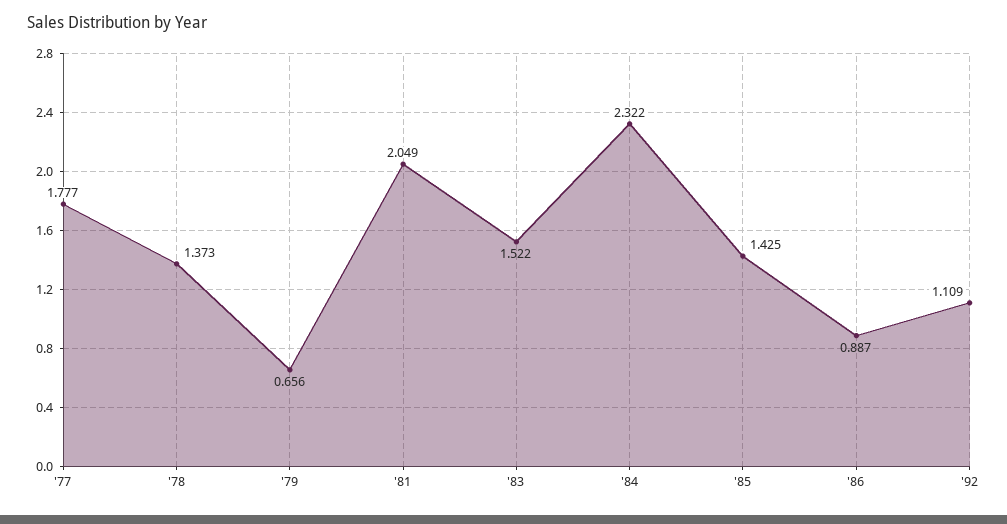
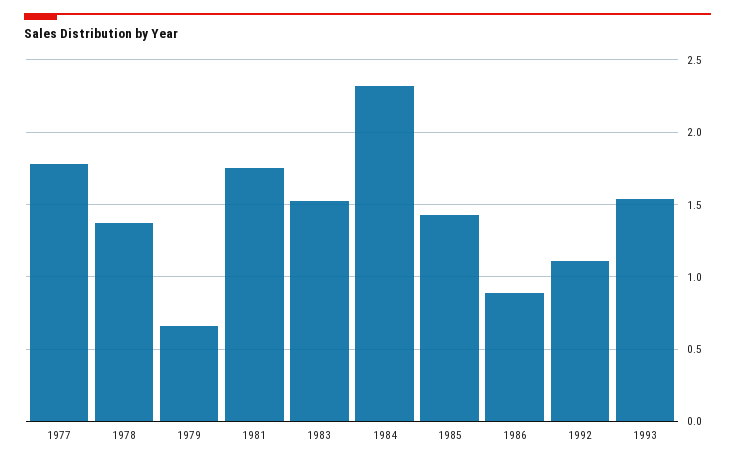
'81: 2.049 -> 1.75
1993: none -> 1.55

